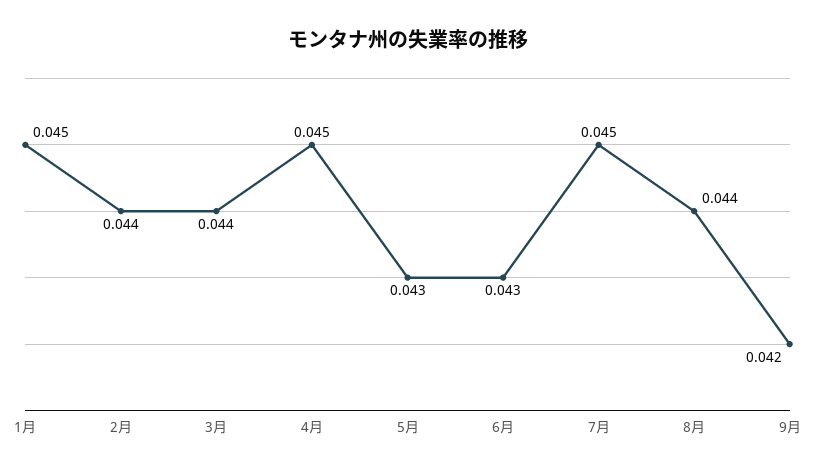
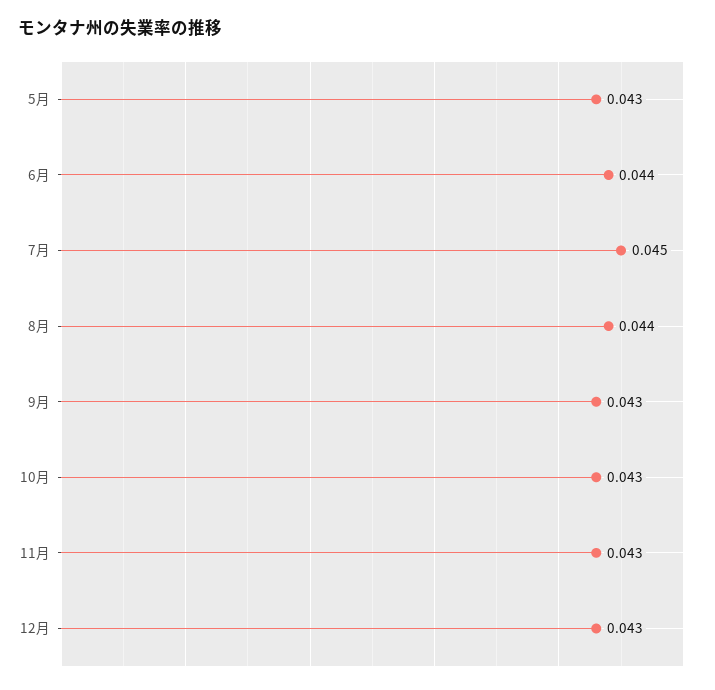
1月: 0.045 -> none
2月: 0.044 -> none
3月: 0.044 -> none
4月: 0.045 -> none
6月: 0.043 -> 0.044
9月: 0.042 -> 0.043
10月: none -> 0.043
11月: none -> 0.043
12月: none -> 0.043

